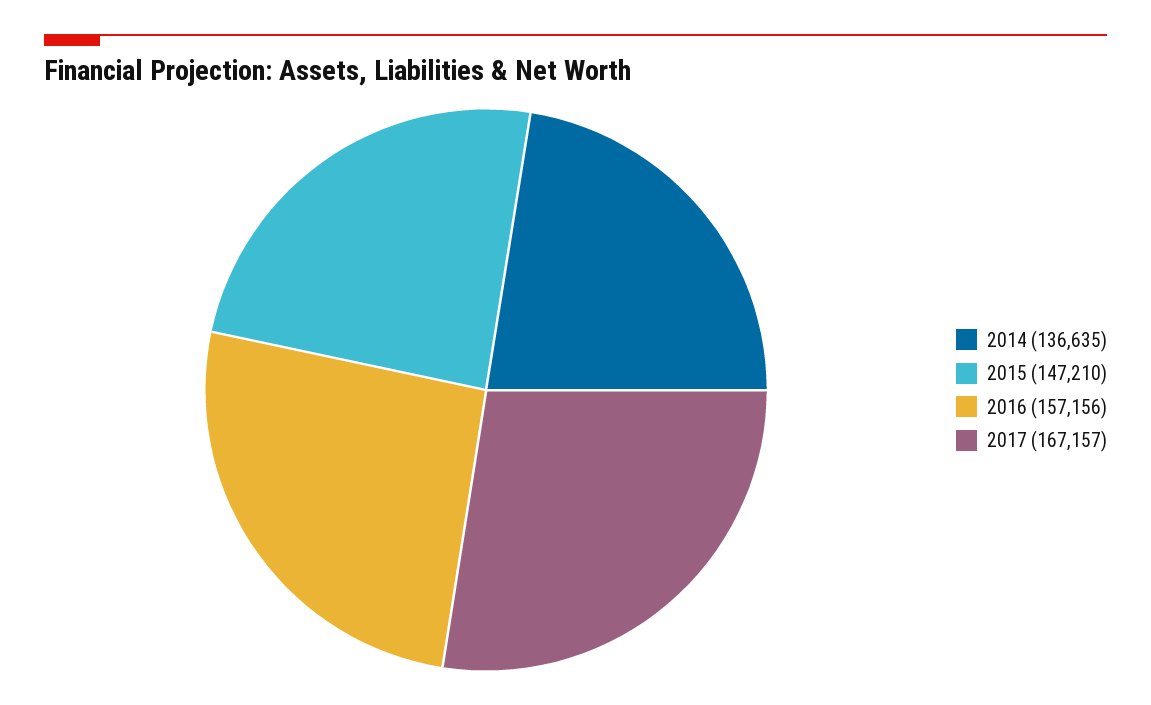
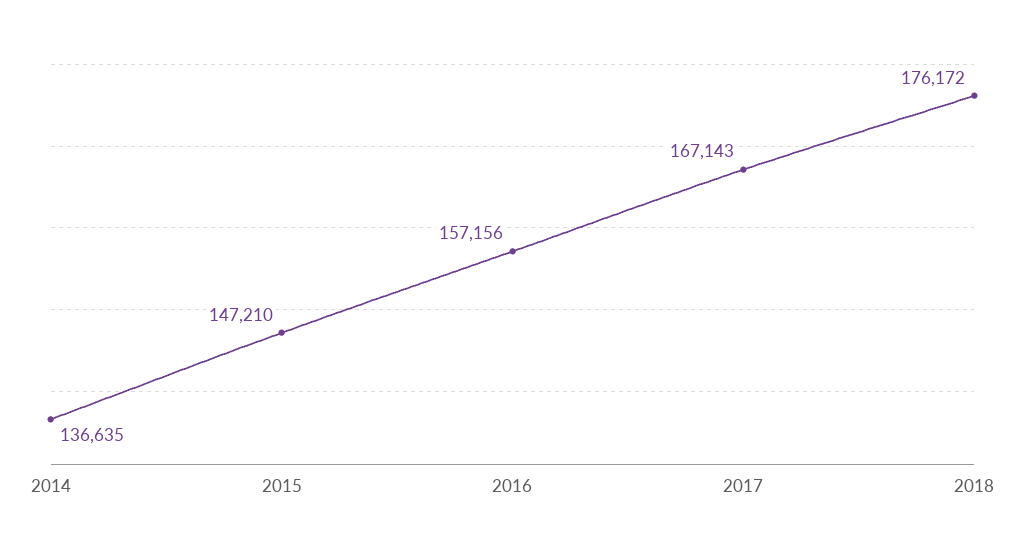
2017: 167157 -> 167143
2018: none -> 176172

